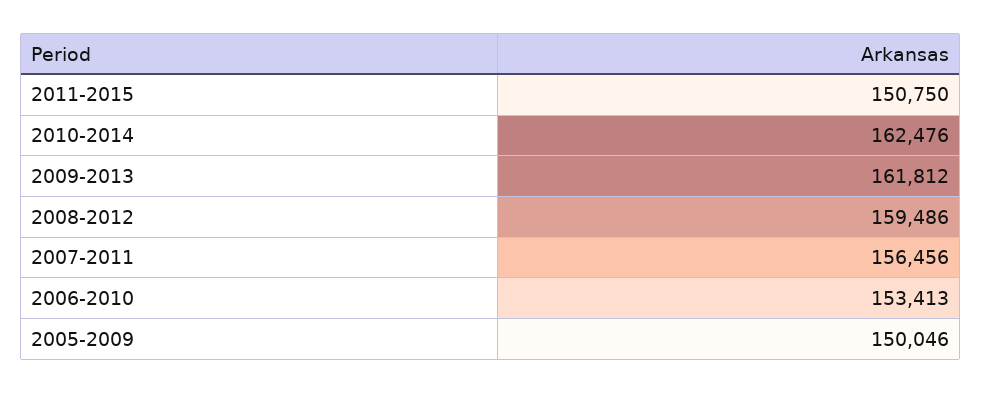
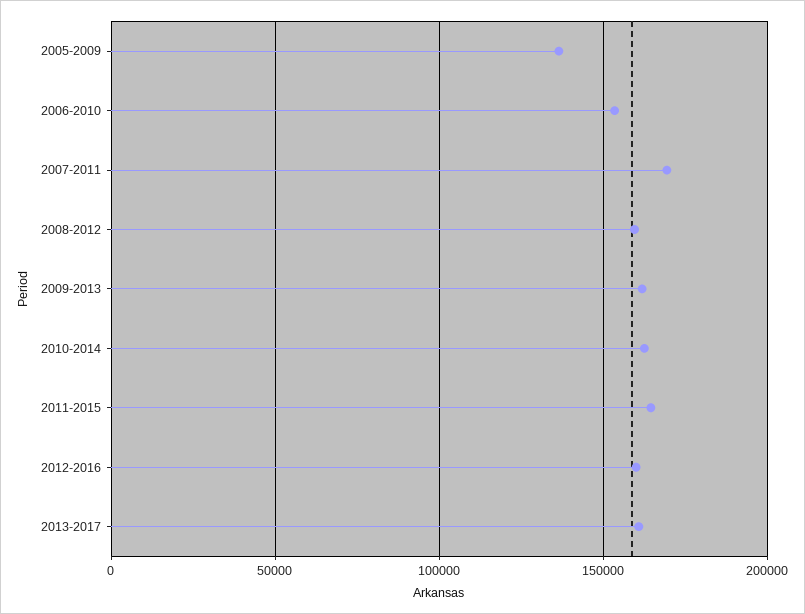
2011-2015: 150750 -> 165000
2007-2011: 156456 -> 170000
2005-2009: 150046 -> 135000
2012-2016: none -> 160000
2013-2017: none -> 160000

